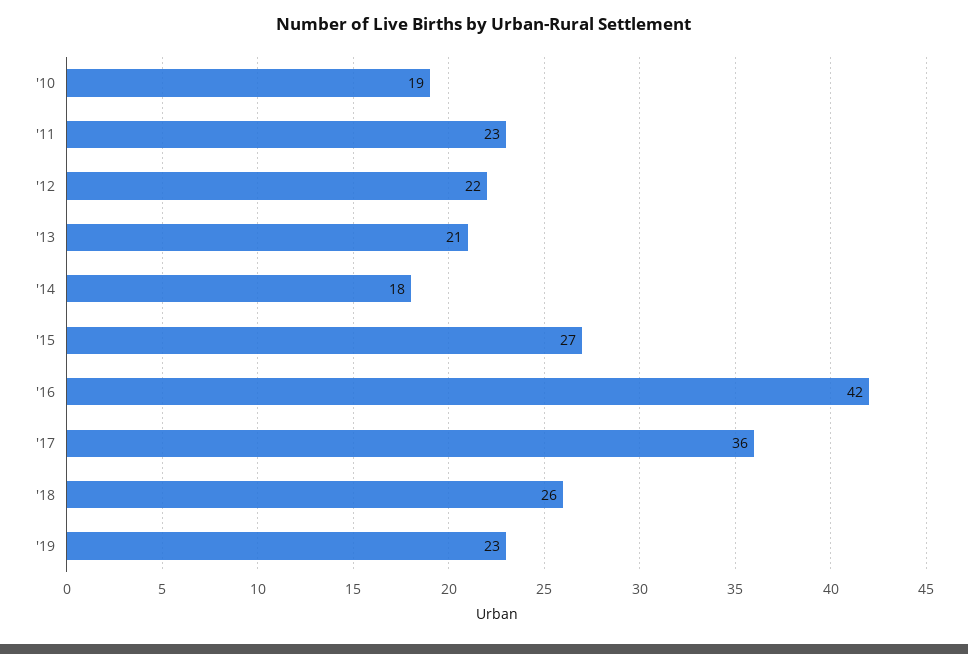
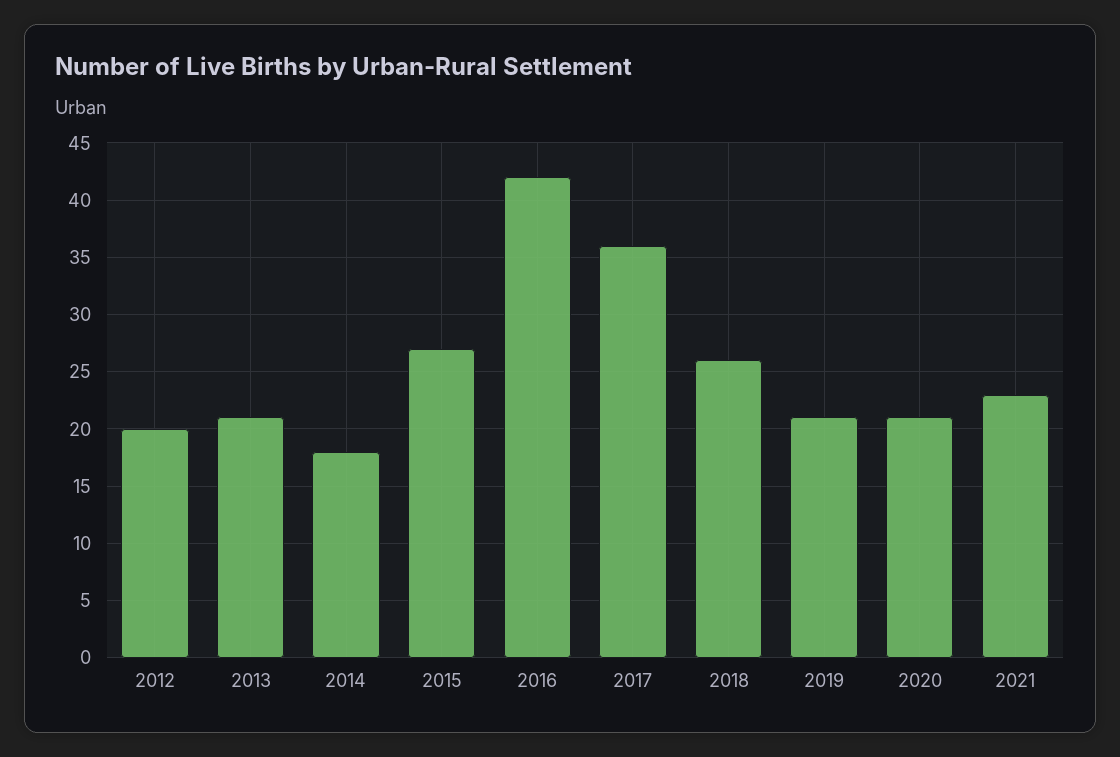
'10: 19 -> none
'11: 23 -> none
'12: 22 -> 20
'19: 23 -> 21
2020: none -> 21
2021: none -> 23

